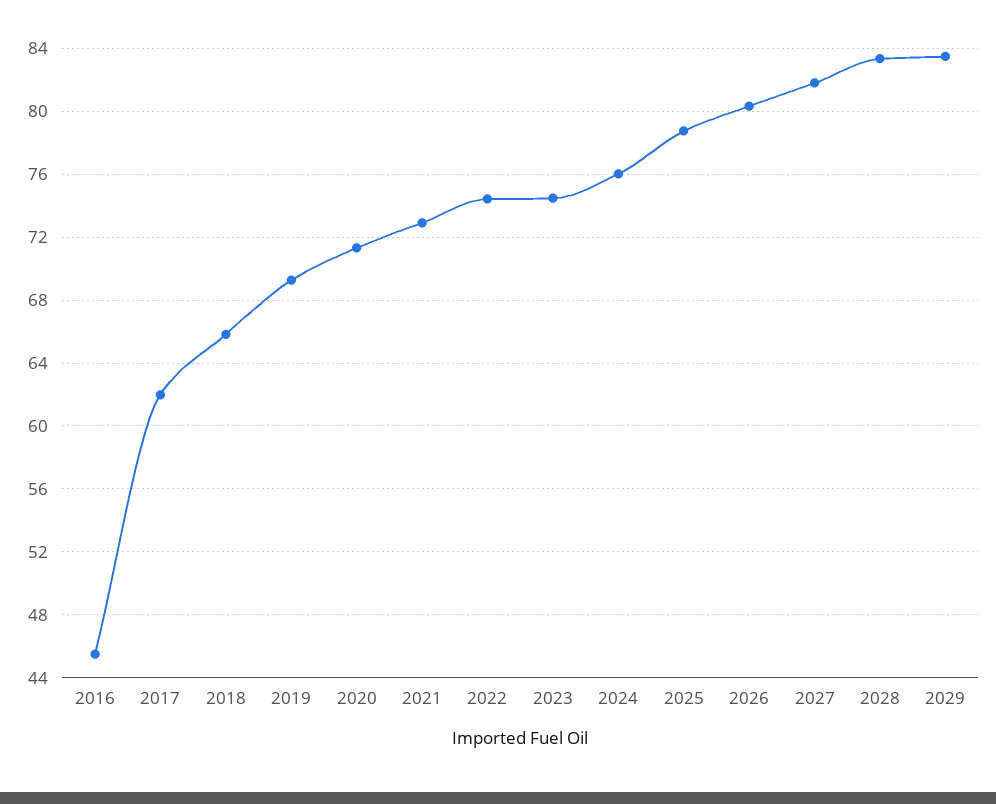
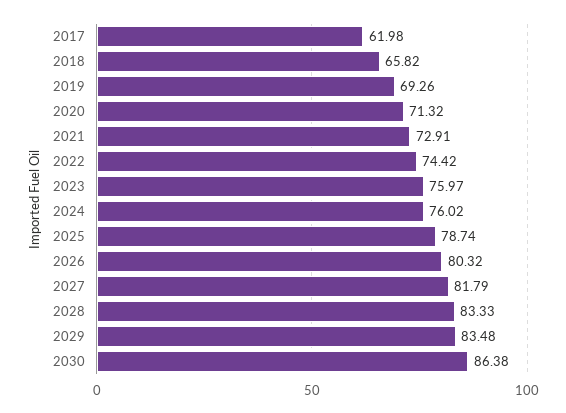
2016: 45.5 -> none
2023: 74.5 -> 75.97
2030: none -> 86.38

